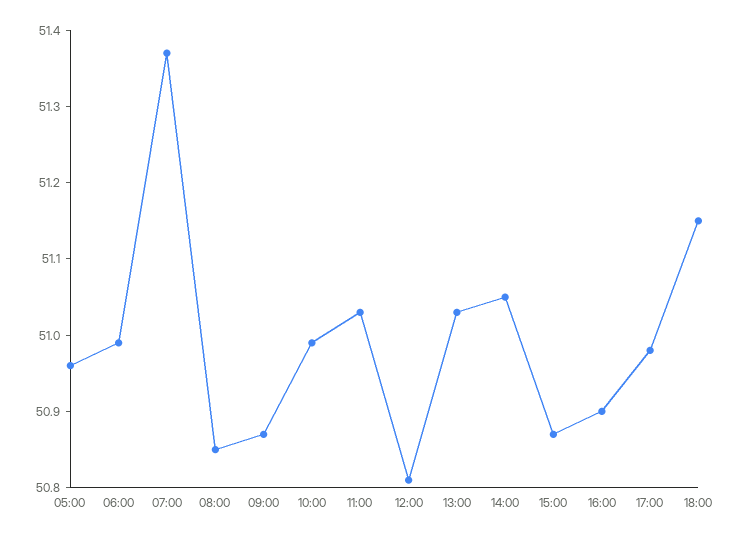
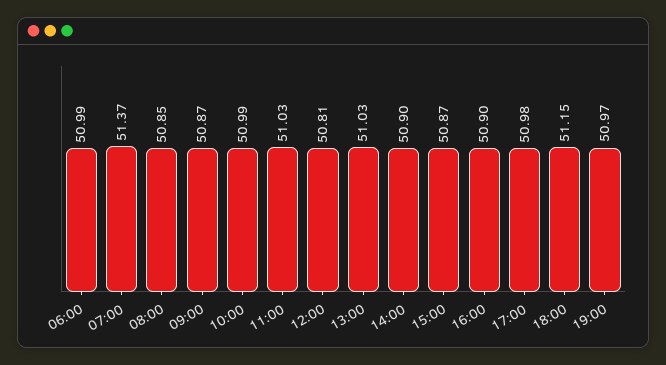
05:00: 50.95 -> none
14:00: 51.05 -> 50.9
19:00: none -> 50.97

